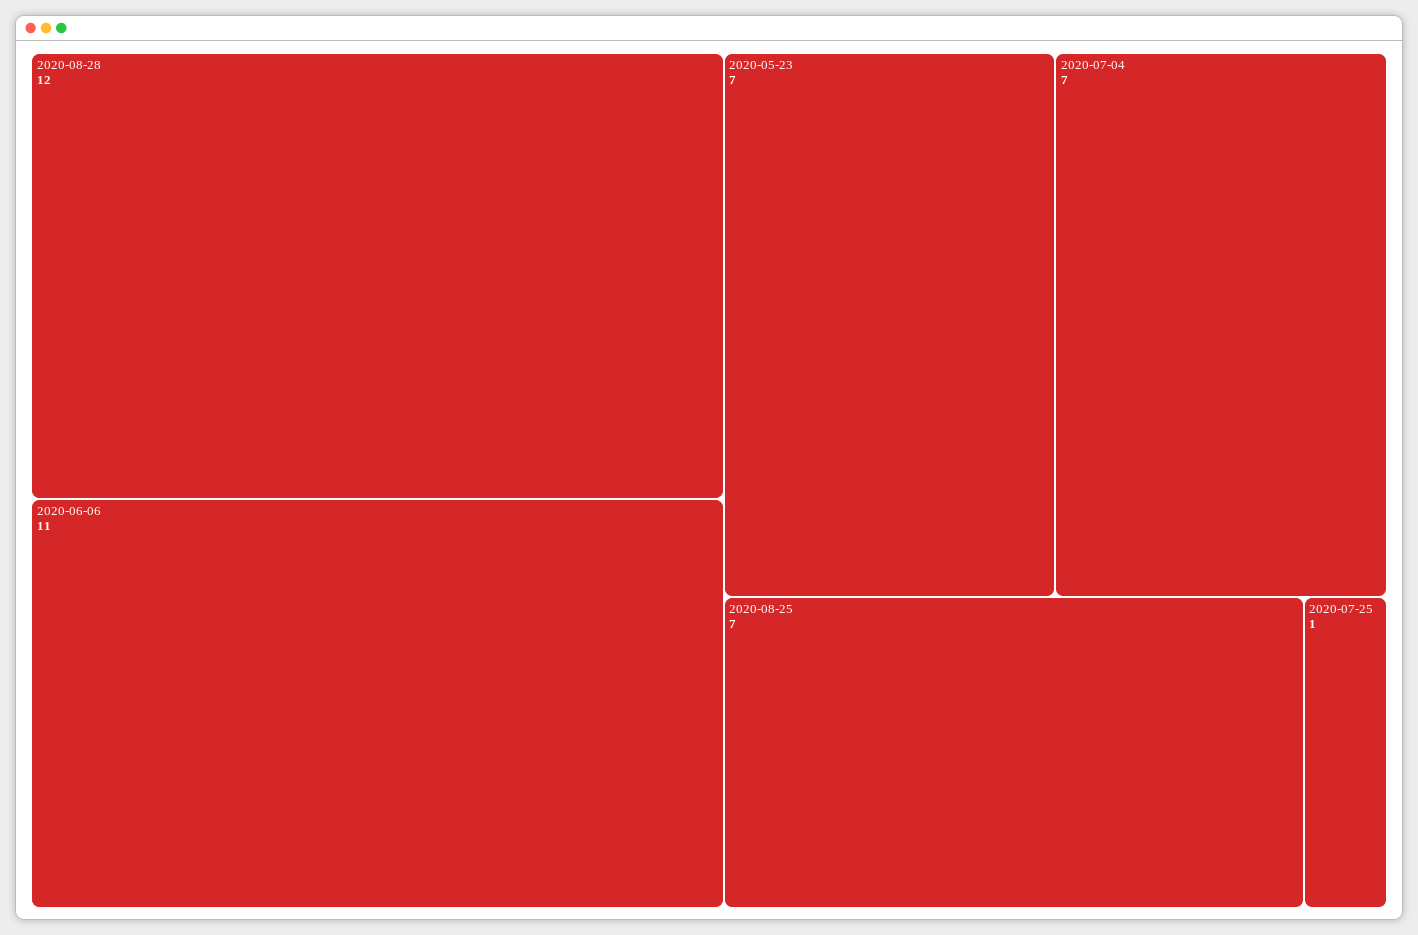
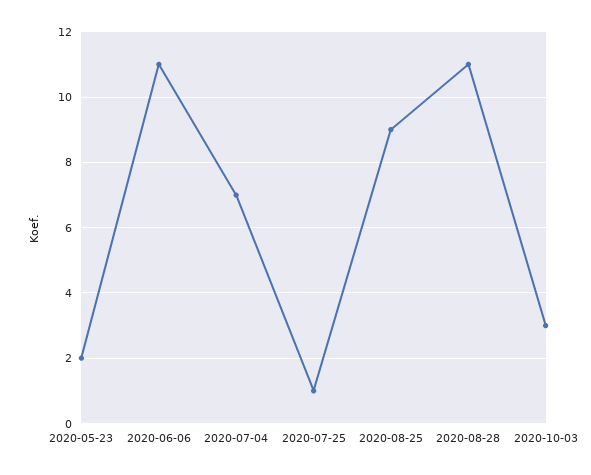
2020-08-28: 12 -> 11
2020-05-23: 7 -> 2
2020-08-25: 7 -> 9
2020-10-03: none -> 3

